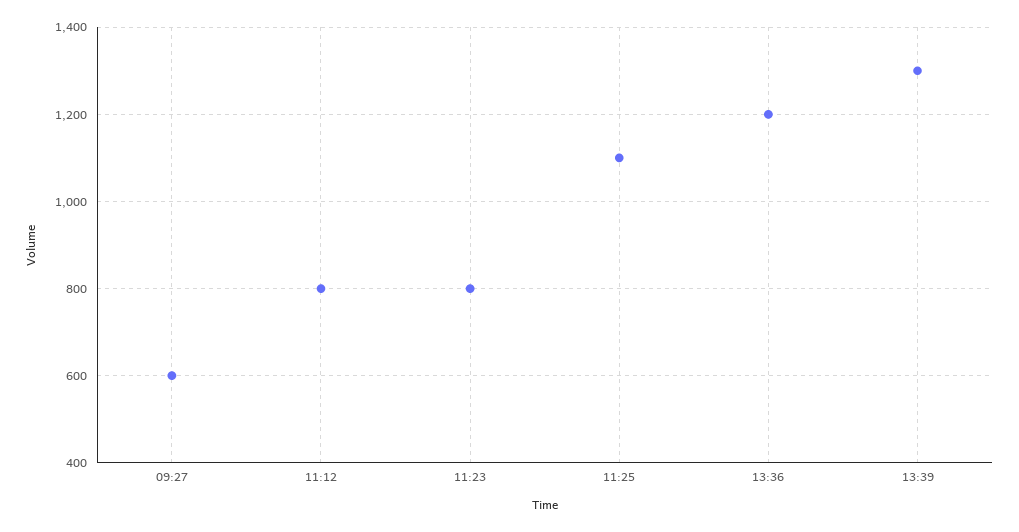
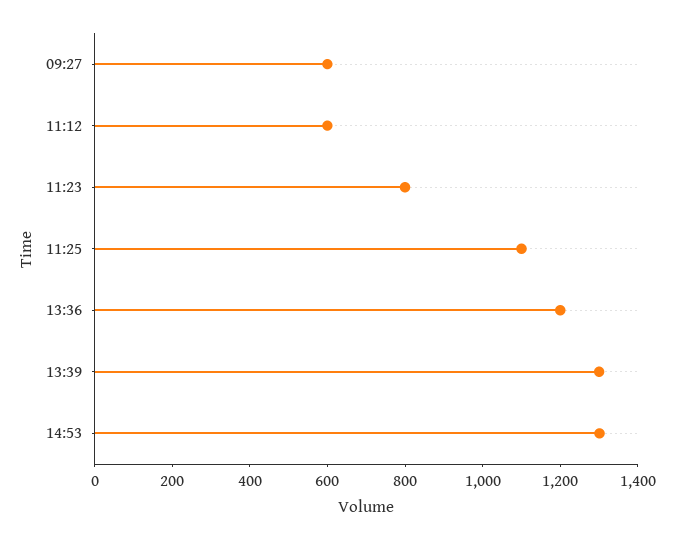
11:12: 800 -> 600
14:53: none -> 1300

